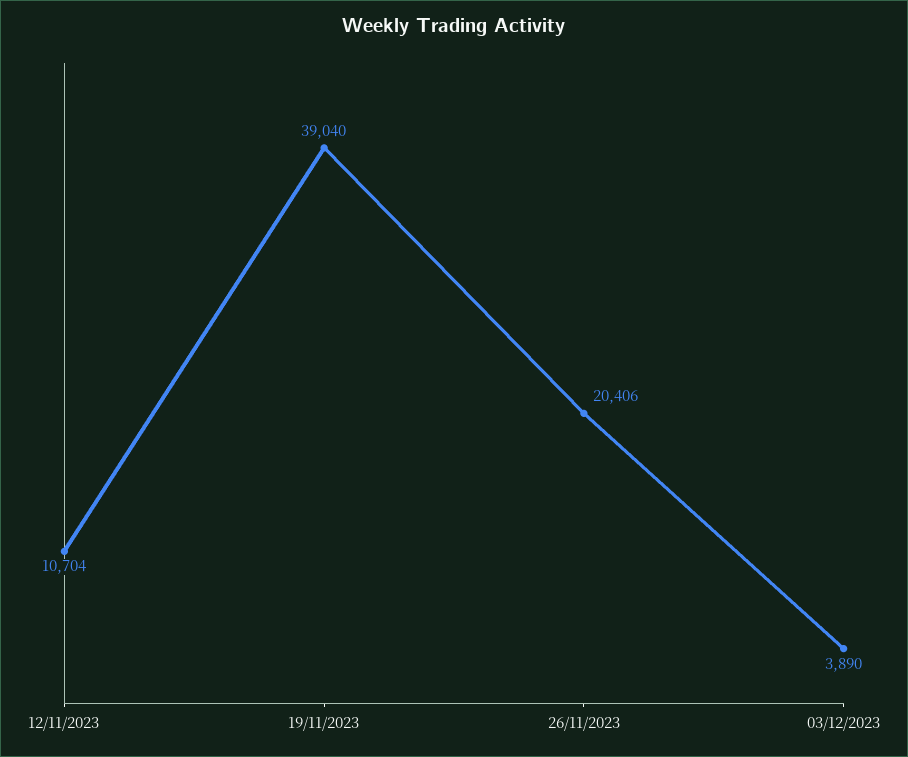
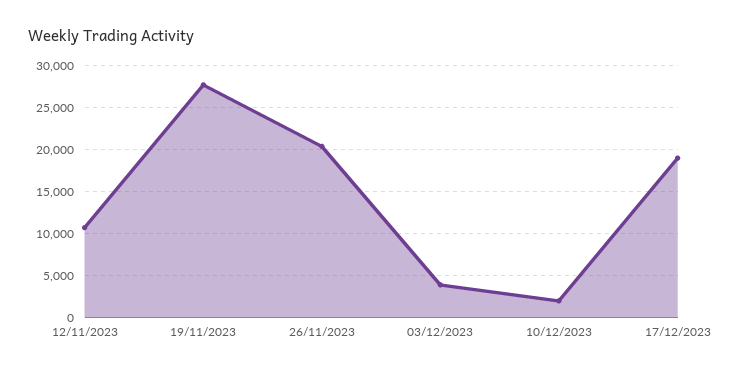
19/11/2023: 39040 -> 28000
10/12/2023: none -> 2000
17/12/2023: none -> 19000

